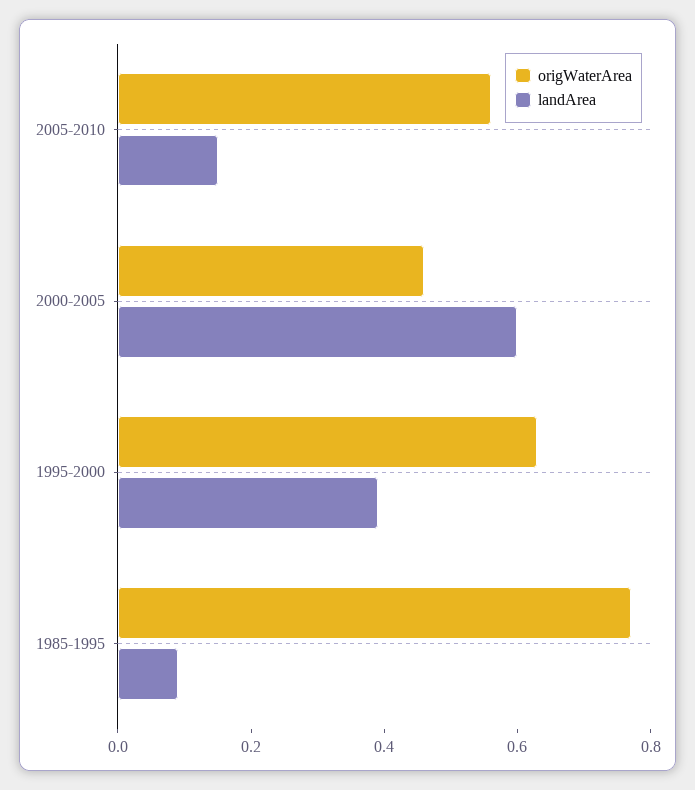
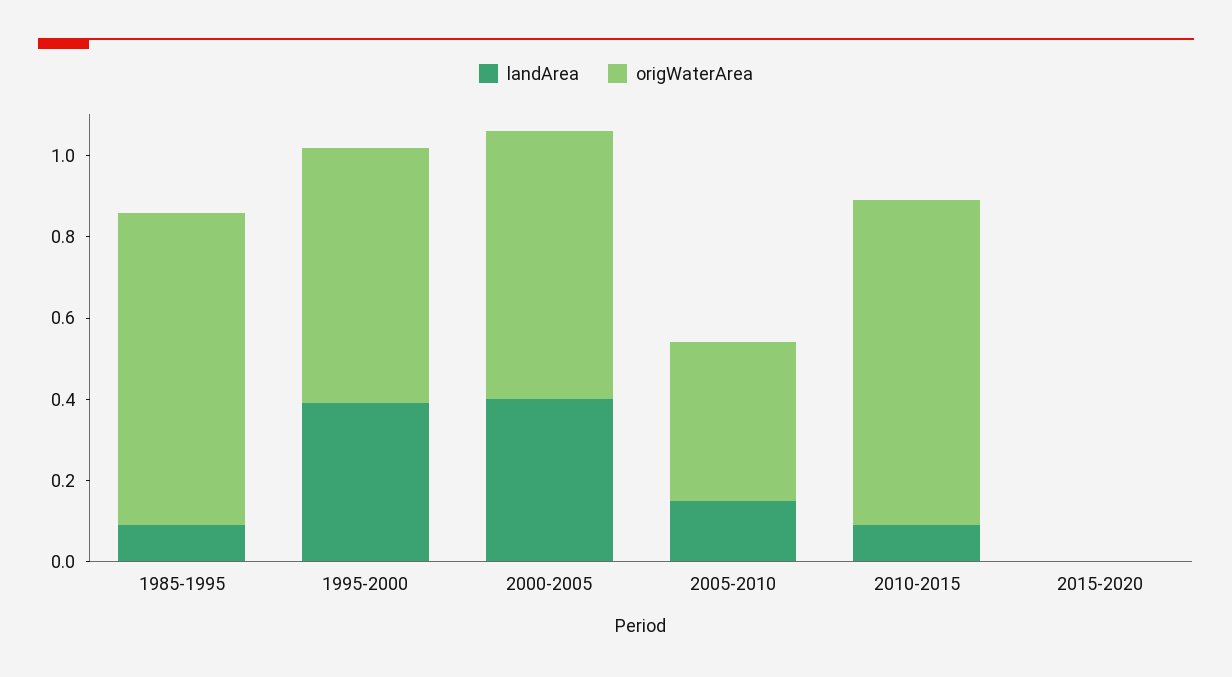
origWaterArea, 2005-2010: 0.55 -> 0.4
origWaterArea, 2000-2005: 0.45 -> 0.65
landArea, 2000-2005: 0.6 -> 0.4
landArea, 2010-2015: none -> 0.1
origWaterArea, 2010-2015: none -> 0.8
landArea, 2015-2020: none -> 0
origWaterArea, 2015-2020: none -> 0

